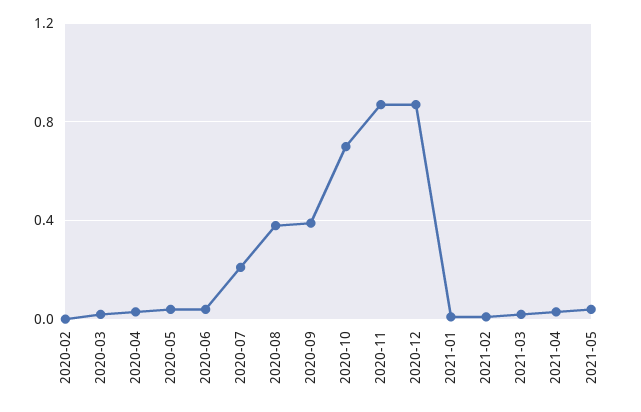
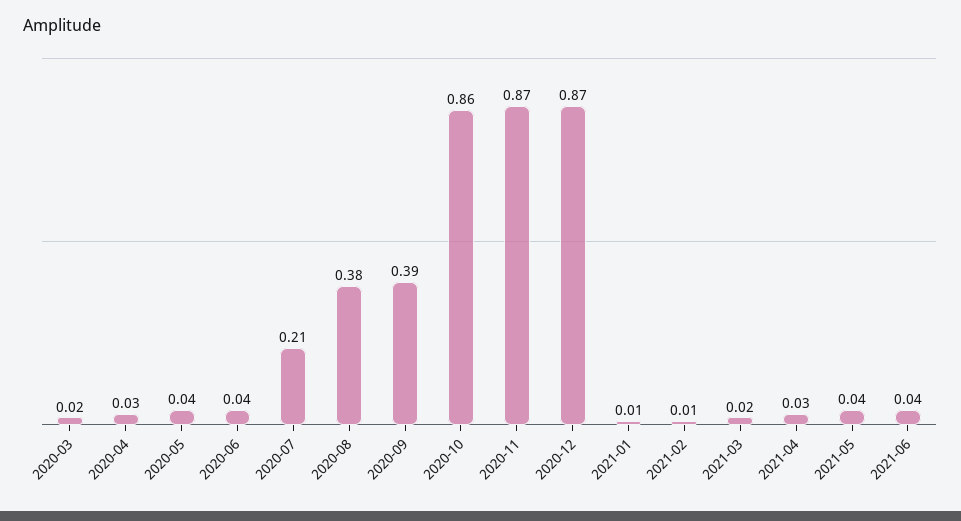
2020-02: 0 -> none
2020-10: 0.7 -> 0.86
2021-06: none -> 0.04

